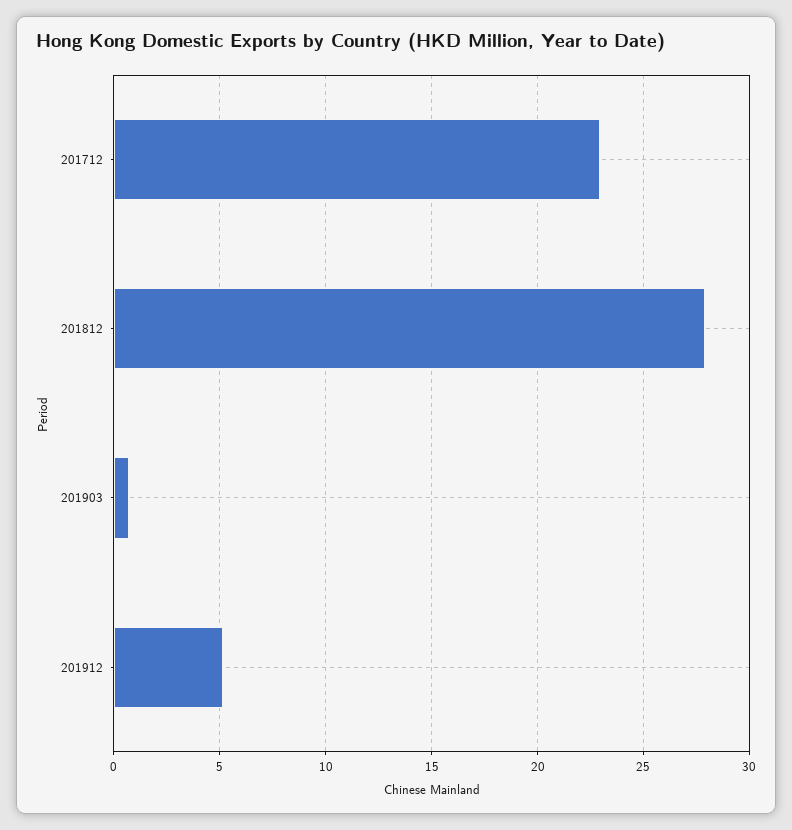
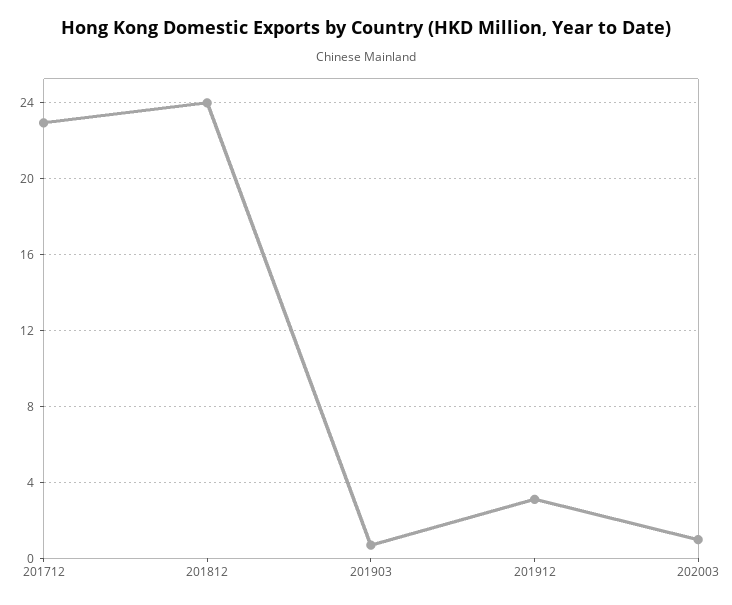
201812: 28 -> 24
201912: 5 -> 3
202003: none -> 1

